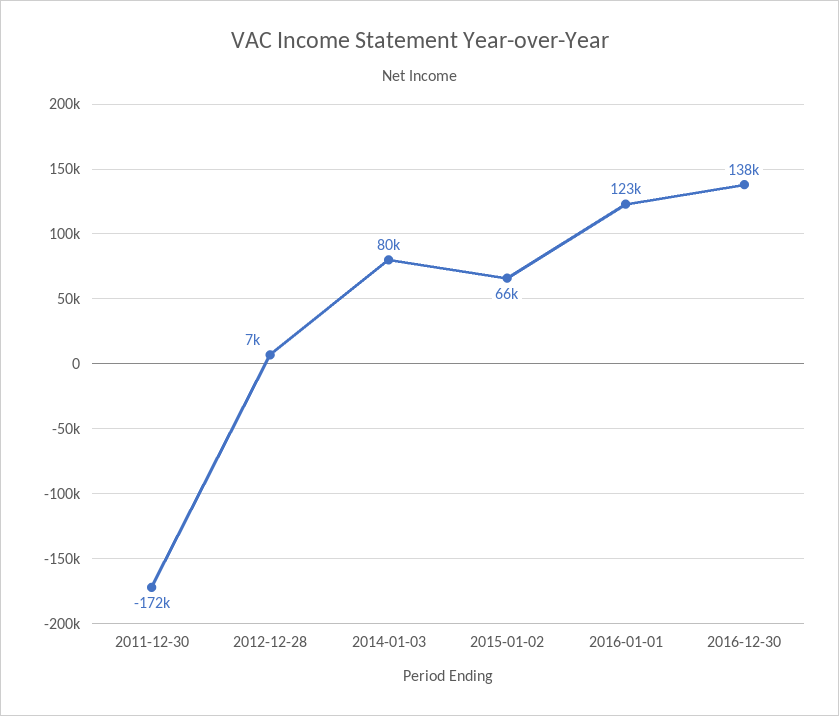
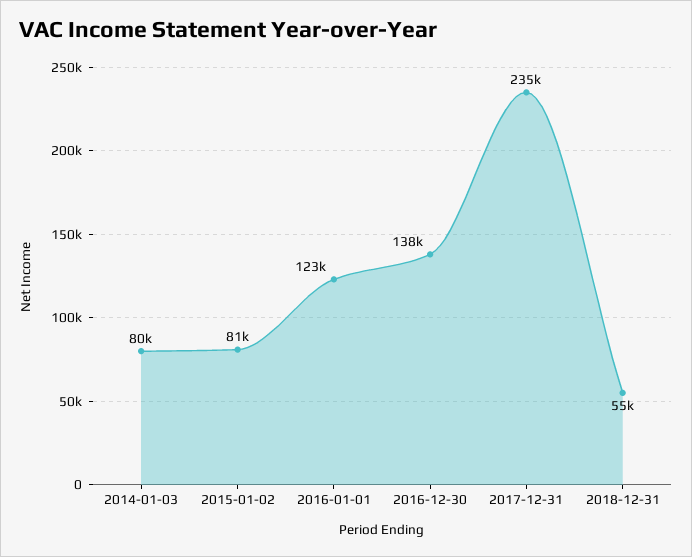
2011-12-30: -172000 -> none
2012-12-28: 7000 -> none
2015-01-02: 66000 -> 81000
2017-12-31: none -> 235000
2018-12-31: none -> 55000

